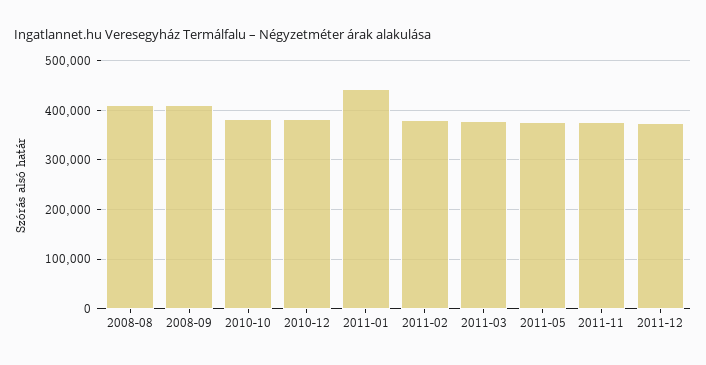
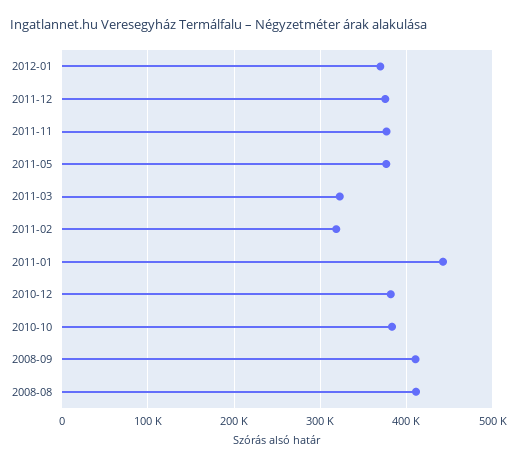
2011-02: 380000 -> 320000
2011-03: 380000 -> 320000
2012-01: none -> 370000

